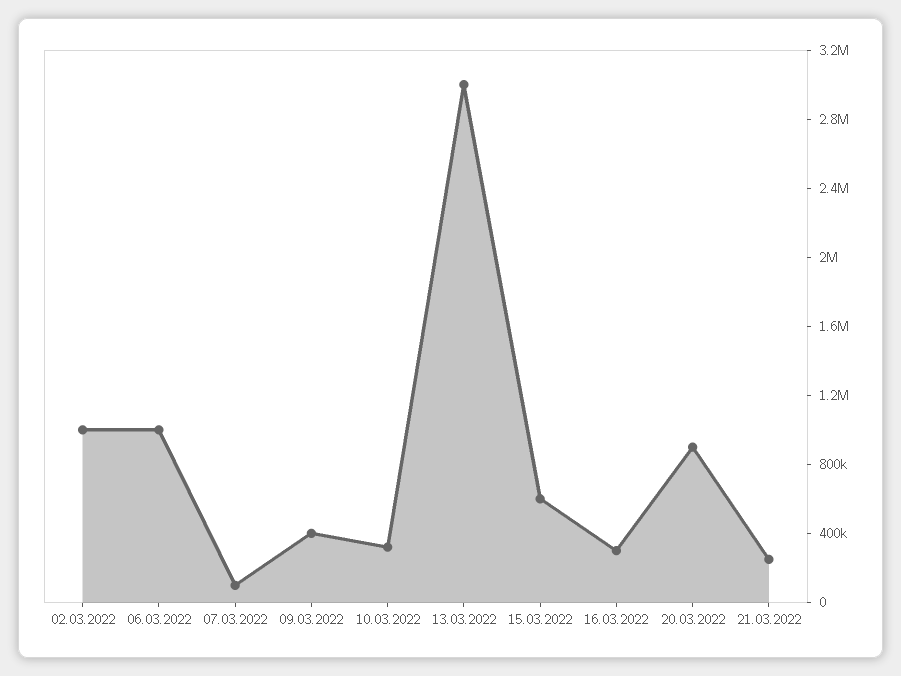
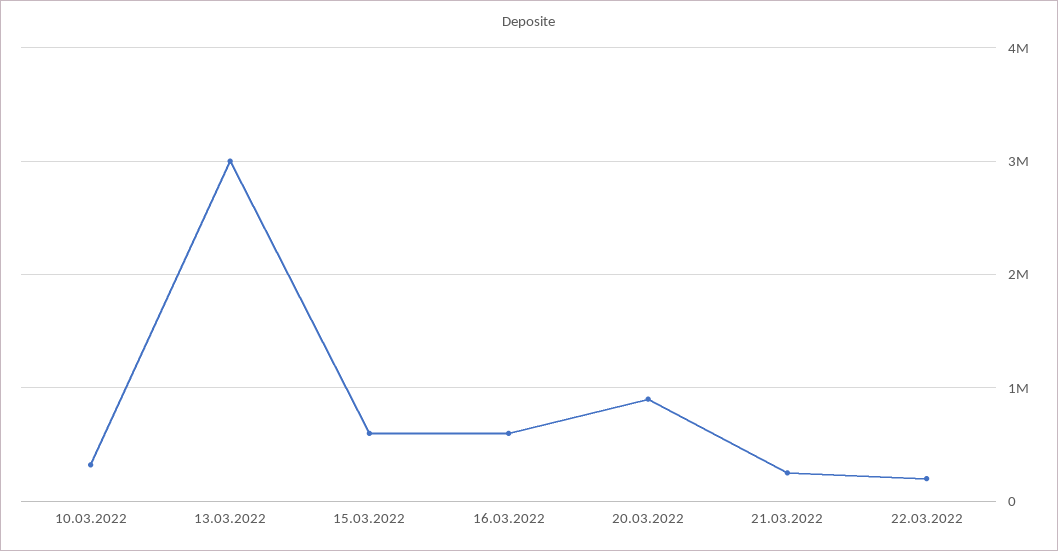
02.03.2022: 1000000 -> none
06.03.2022: 1000000 -> none
07.03.2022: 100000 -> none
09.03.2022: 400000 -> none
16.03.2022: 300000 -> 600000
22.03.2022: none -> 200000

